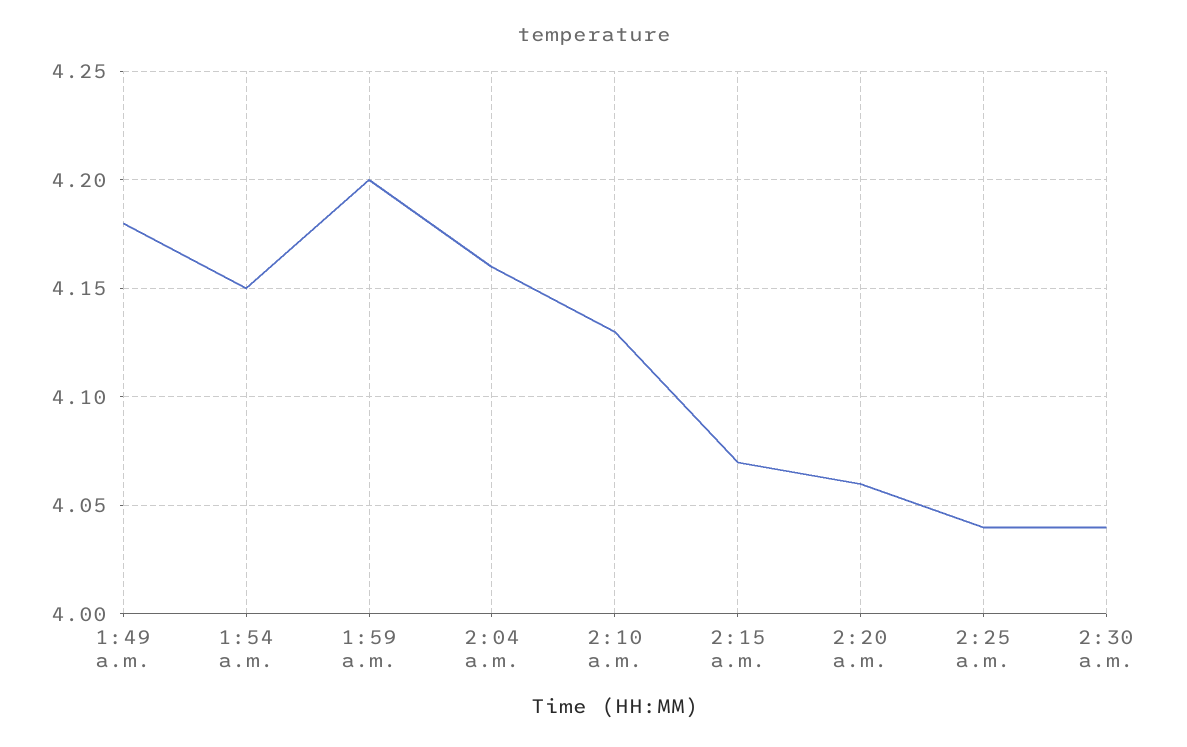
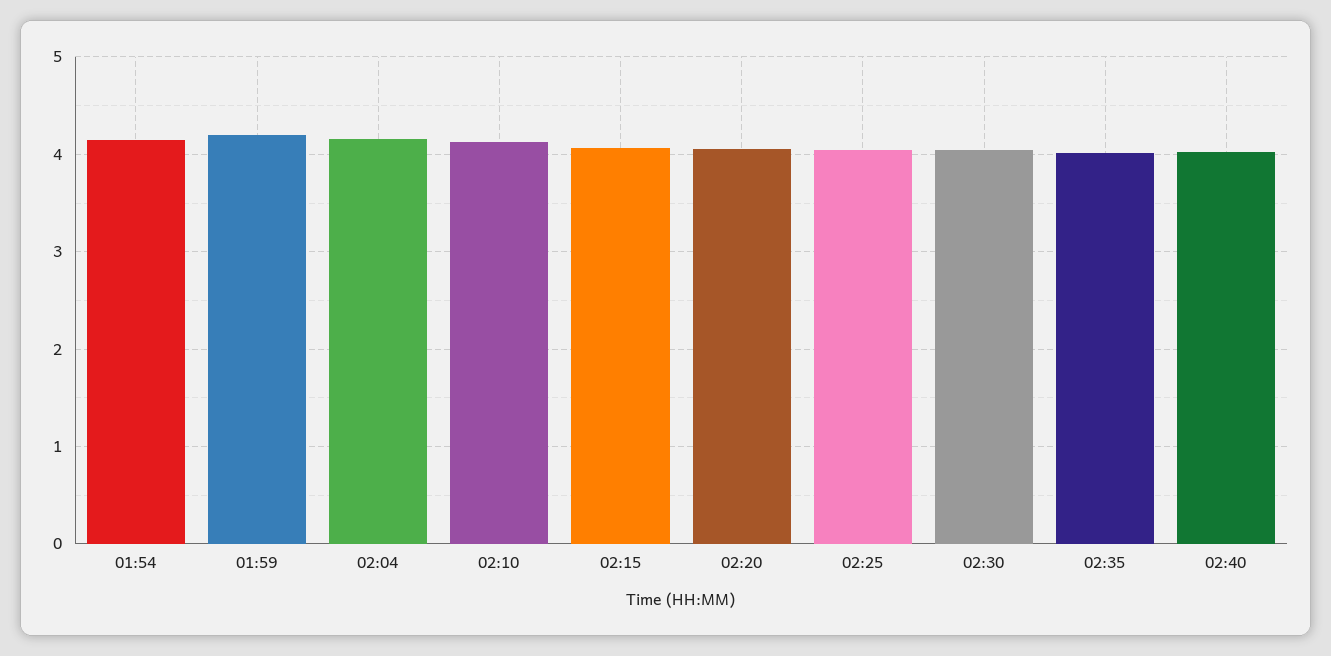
1:49 a.m.: 4.18 -> none
02:35: none -> 4
02:40: none -> 4

